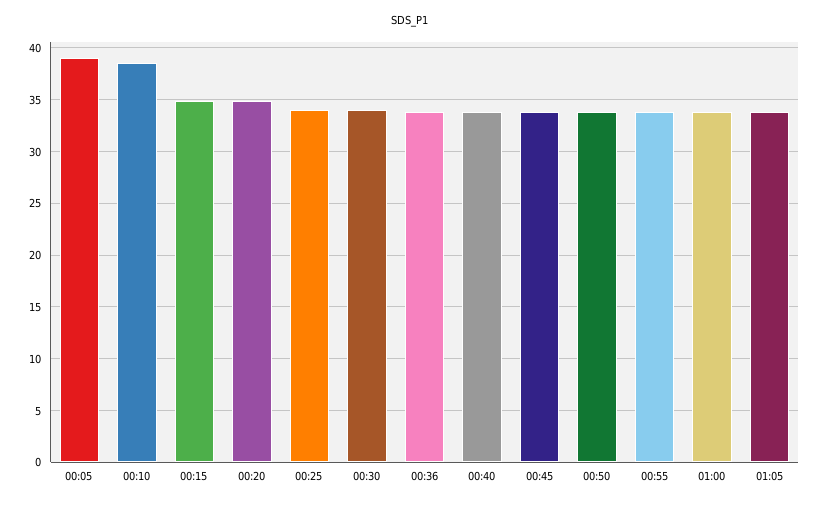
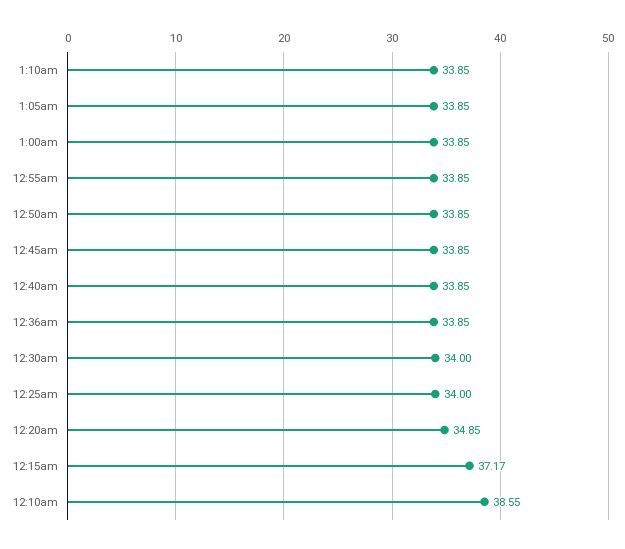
00:05: 39 -> none
00:15: 35 -> 37.17
1:10am: none -> 33.85

